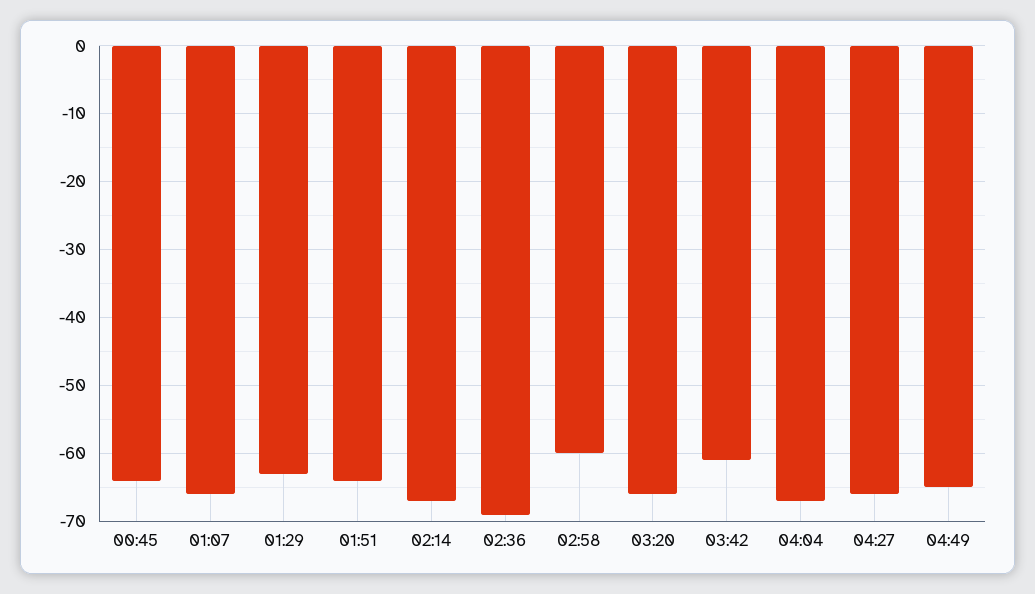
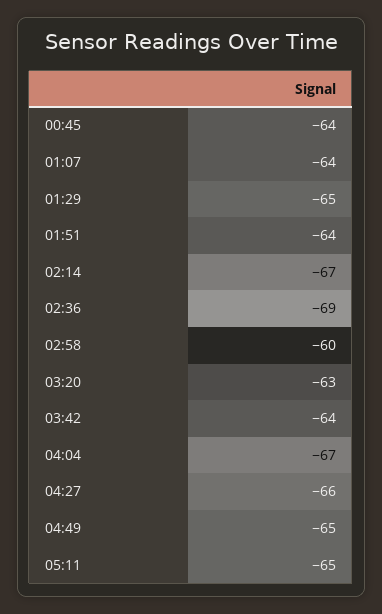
01:07: -66 -> -64
01:29: -63 -> -65
03:20: -66 -> -63
03:42: -61 -> -64
05:11: none -> -65

